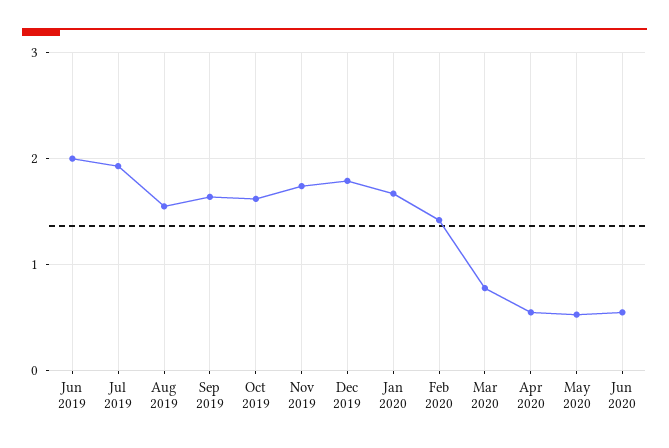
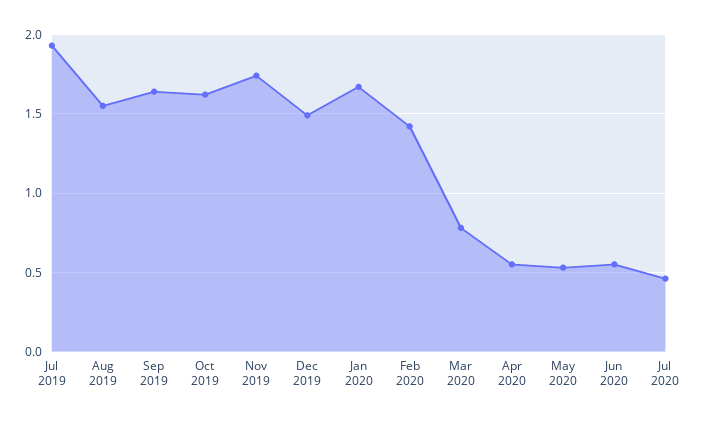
Jun 2019: 2 -> none
Dec 2019: 1.8 -> 1.5
Jul 2020: none -> 0.45

